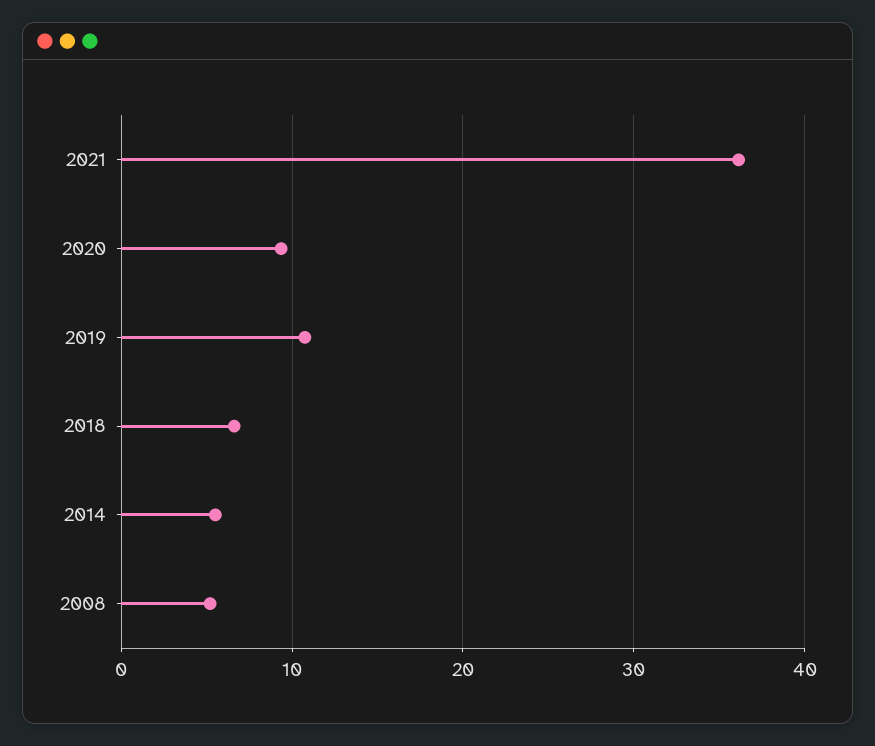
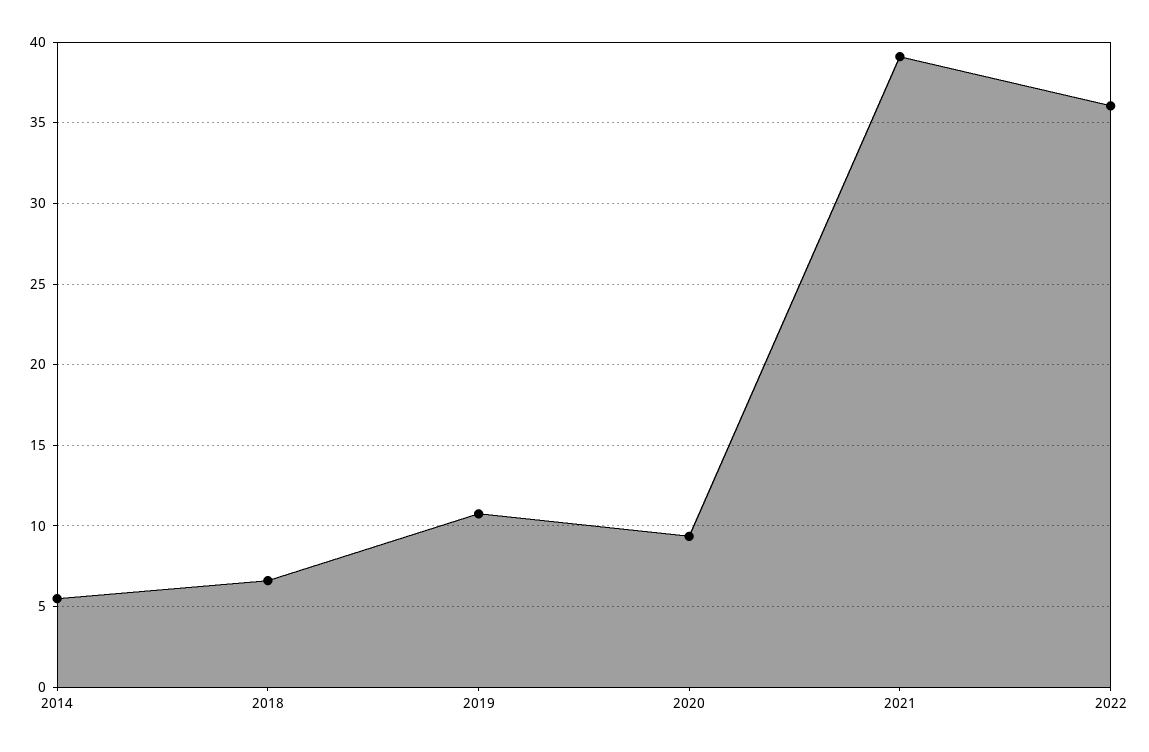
2021: 36 -> 39
2008: 5 -> none
2022: none -> 36

